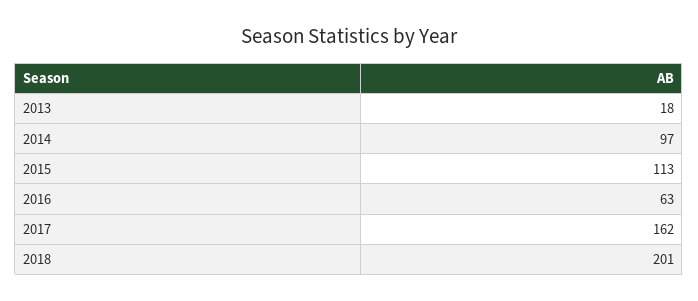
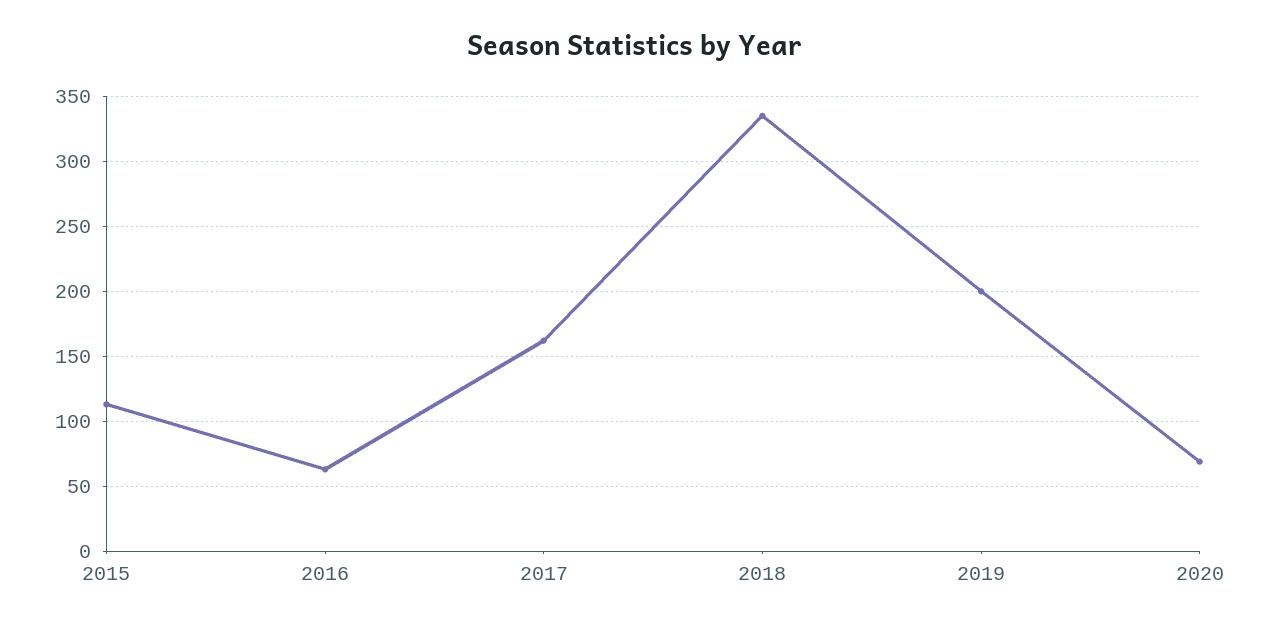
2013: 18 -> none
2014: 97 -> none
2018: 201 -> 335
2019: none -> 200
2020: none -> 70

